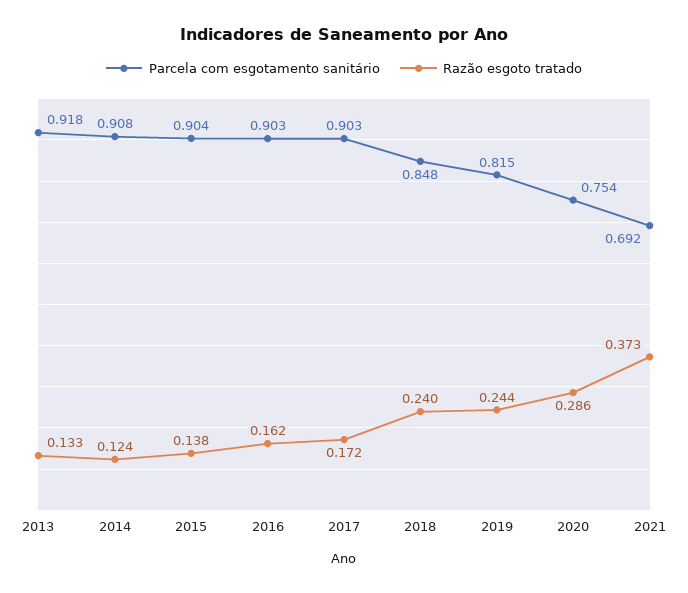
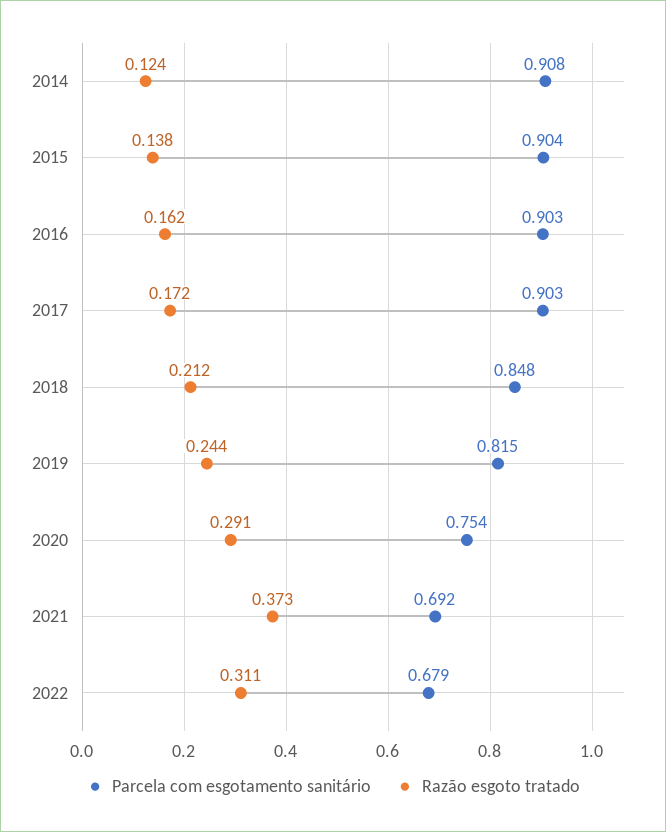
Parcela com esgotamento sanitário, 2013: 0.918 -> none
Razão esgoto tratado, 2013: 0.133 -> none
Razão esgoto tratado, 2018: 0.24 -> 0.212
Razão esgoto tratado, 2020: 0.286 -> 0.291
Parcela com esgotamento sanitário, 2022: none -> 0.679
Razão esgoto tratado, 2022: none -> 0.311

